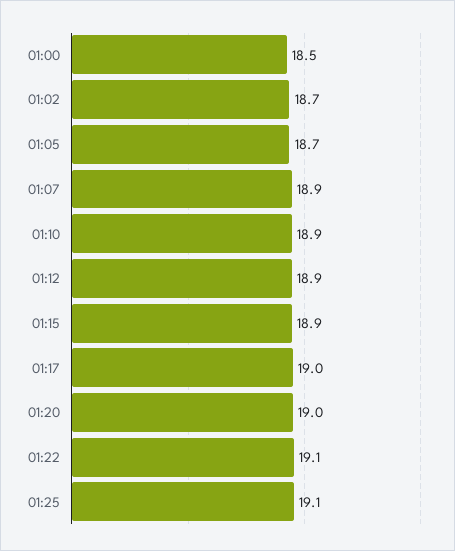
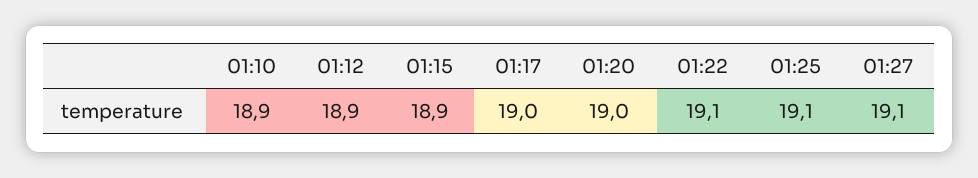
01:00: 18.5 -> none
01:02: 18.7 -> none
01:05: 18.7 -> none
01:07: 18.9 -> none
01:27: none -> 19.1

